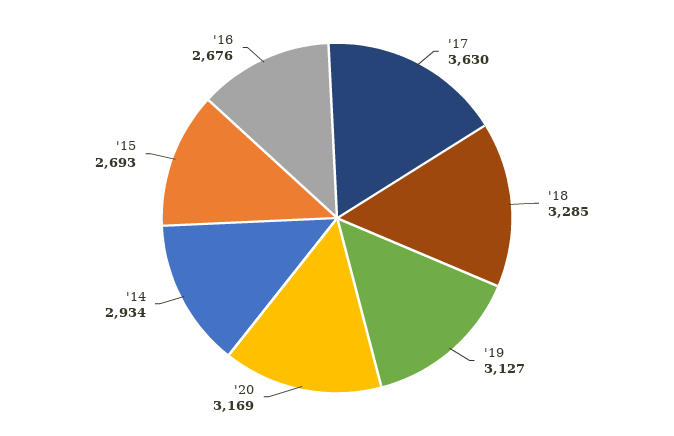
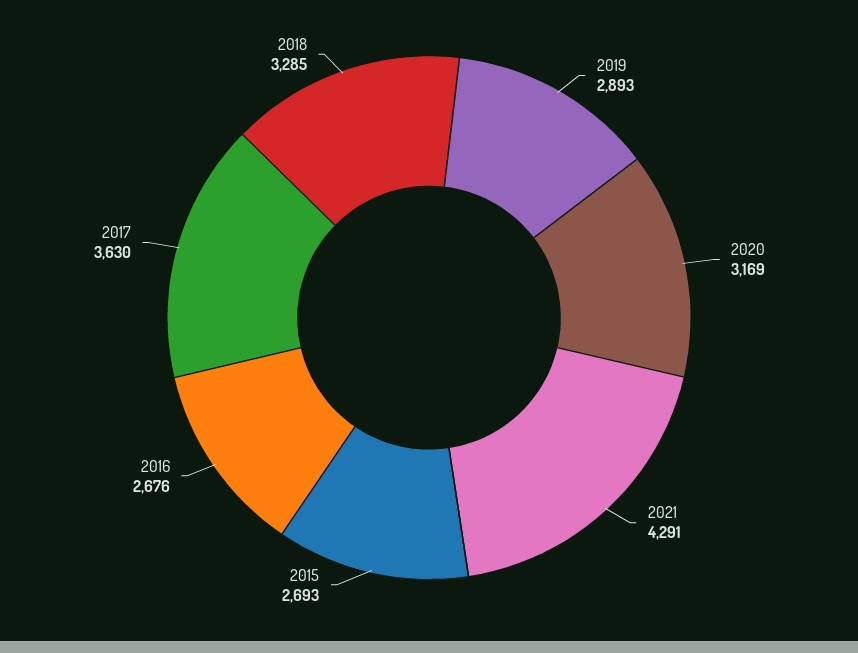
'19: 3127 -> 2893
'14: 2934 -> none
2021: none -> 4291

